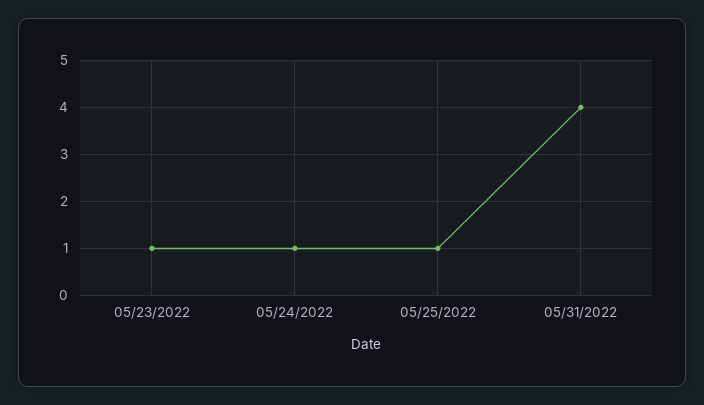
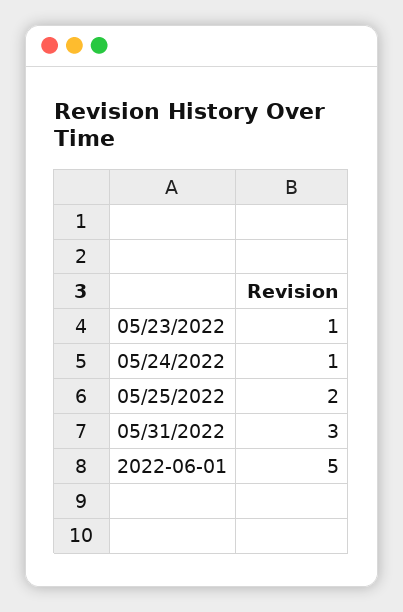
05/25/2022: 1 -> 2
05/31/2022: 4 -> 3
2022-06-01: none -> 5

